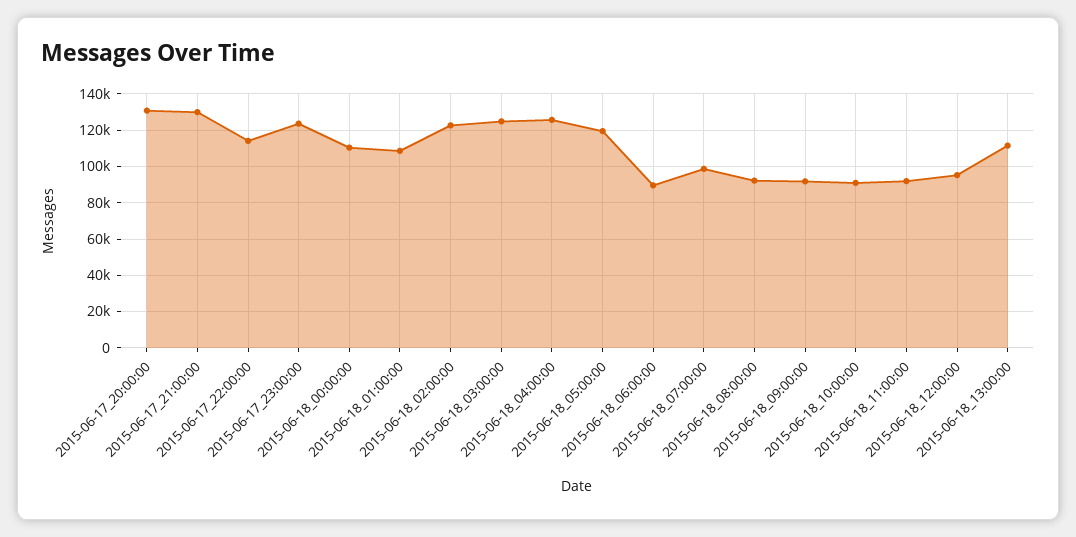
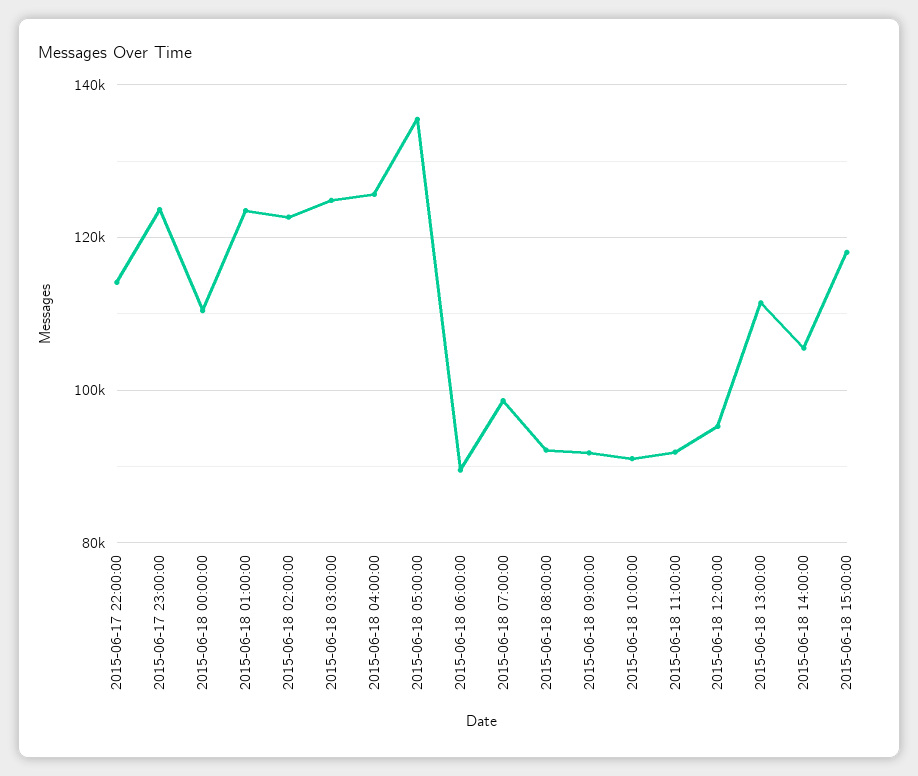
2015-06-17_20:00:00: 130000 -> none
2015-06-17_21:00:00: 130000 -> none
2015-06-18_01:00:00: 110000 -> 124000
2015-06-18_05:00:00: 120000 -> 136000
2015-06-18 14:00:00: none -> 106000
2015-06-18 15:00:00: none -> 118000

